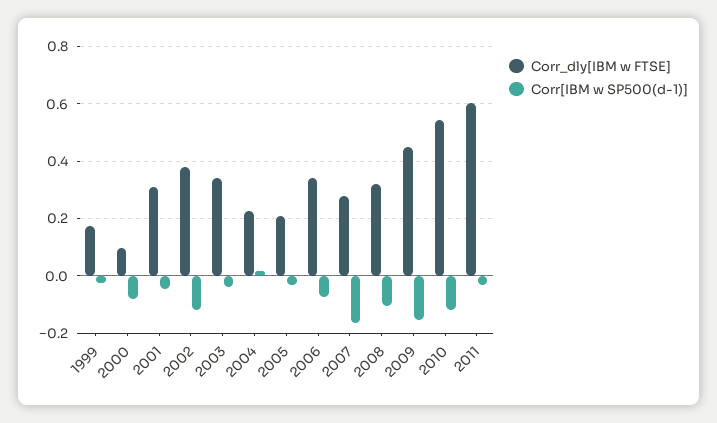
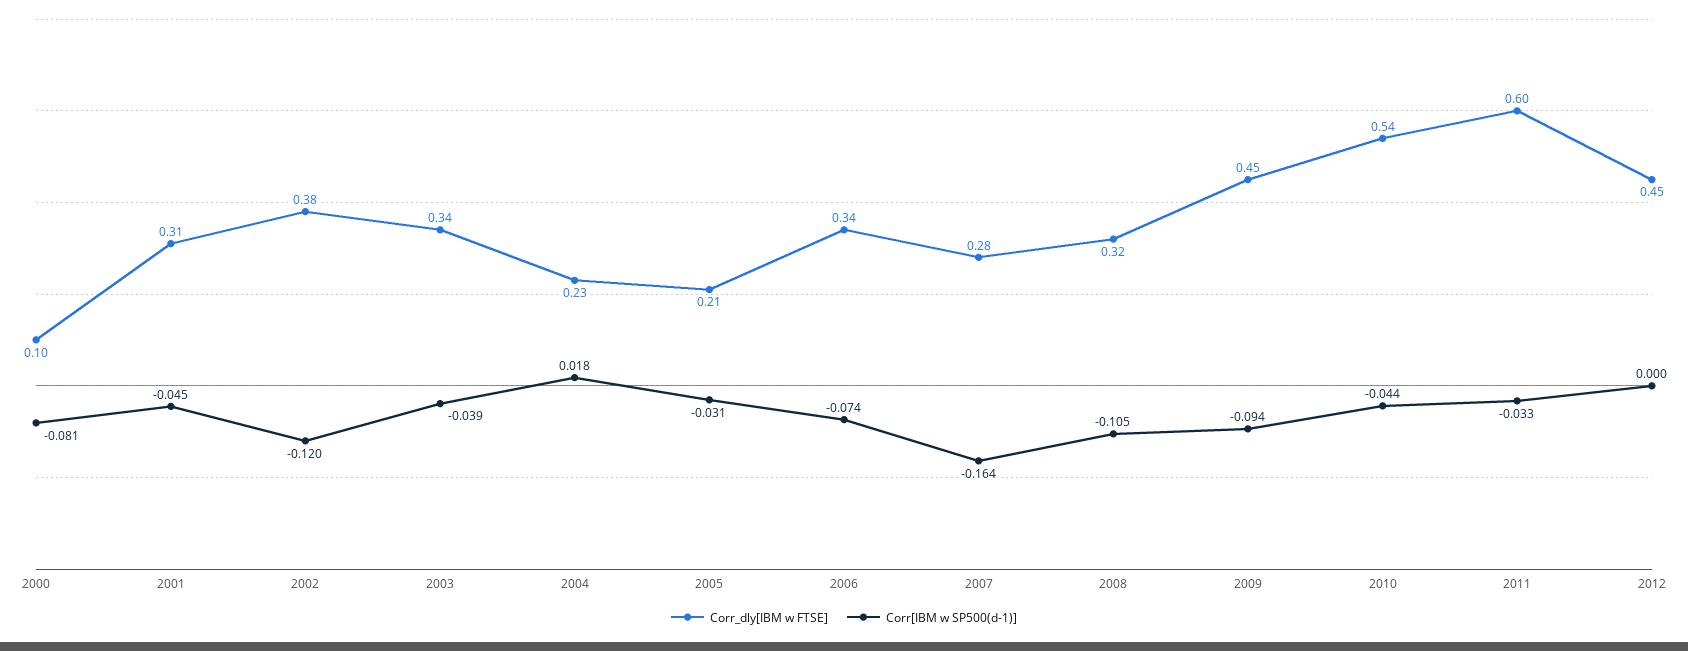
Corr_dly[IBM w FTSE], 1999: 0.175 -> none
Corr[IBM w SP500(d-1)], 1999: -0.025 -> none
Corr[IBM w SP500(d-1)], 2009: -0.15 -> -0.094
Corr[IBM w SP500(d-1)], 2010: -0.125 -> -0.044
Corr_dly[IBM w FTSE], 2012: none -> 0.45
Corr[IBM w SP500(d-1)], 2012: none -> 0

